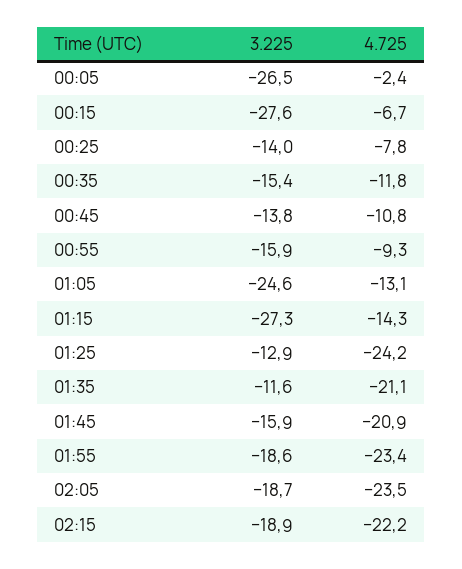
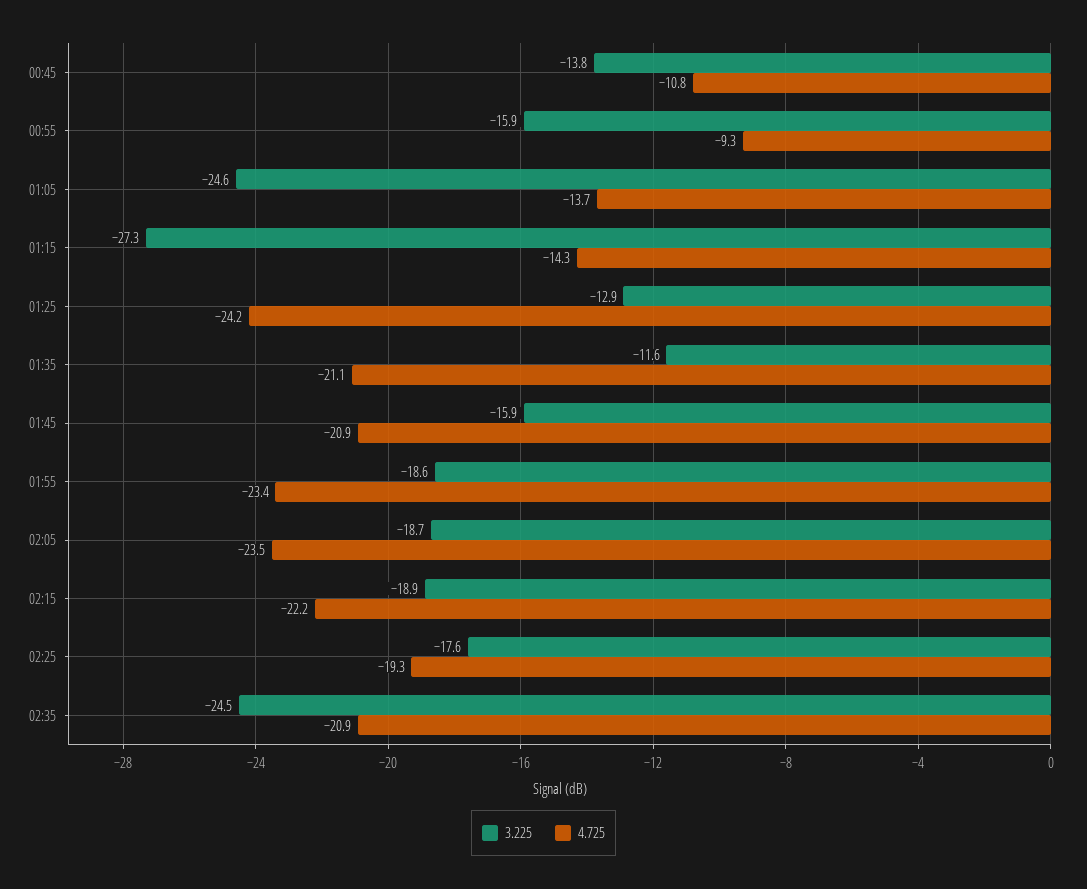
3.225, 00:05: -26.5 -> none
4.725, 00:05: -2.4 -> none
3.225, 00:15: -27.6 -> none
4.725, 00:15: -6.7 -> none
3.225, 00:25: -14 -> none
4.725, 00:25: -7.8 -> none
3.225, 00:35: -15.4 -> none
4.725, 00:35: -11.8 -> none
4.725, 01:05: -13.1 -> -13.7
3.225, 02:25: none -> -17.6
4.725, 02:25: none -> -19.3
3.225, 02:35: none -> -24.5
4.725, 02:35: none -> -20.9

